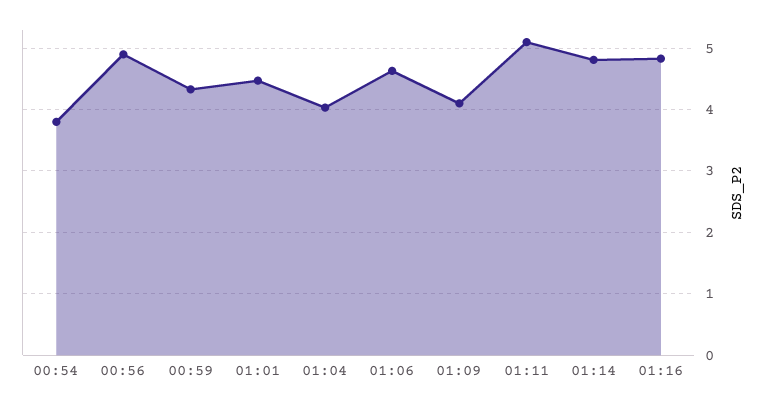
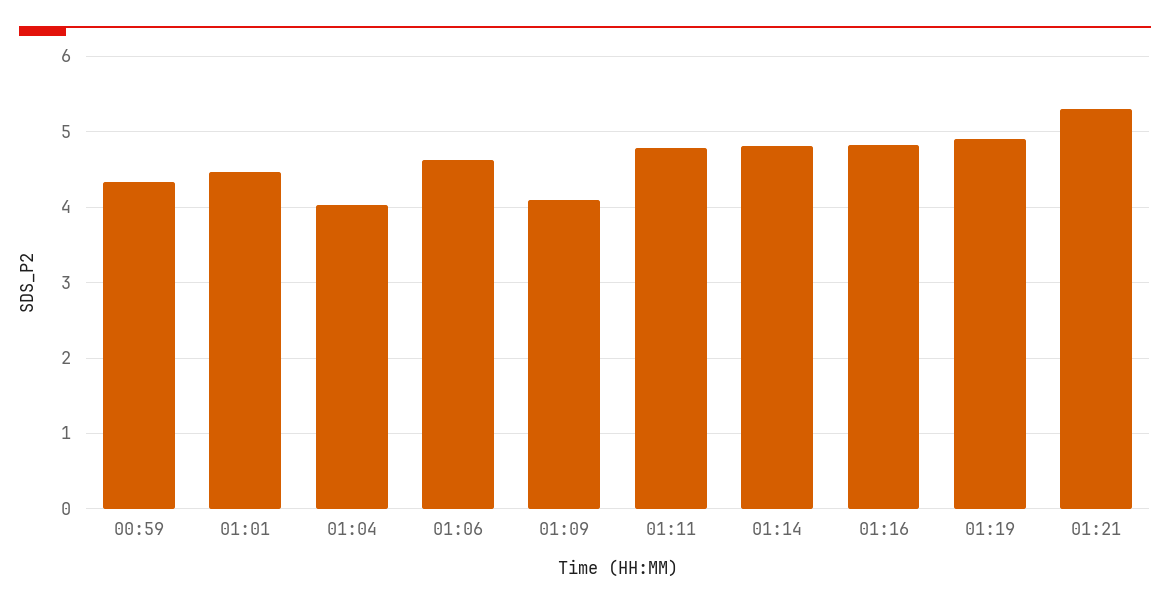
00:54: 3.8 -> none
00:56: 4.9 -> none
01:11: 5.1 -> 4.8
01:19: none -> 4.9
01:21: none -> 5.3

